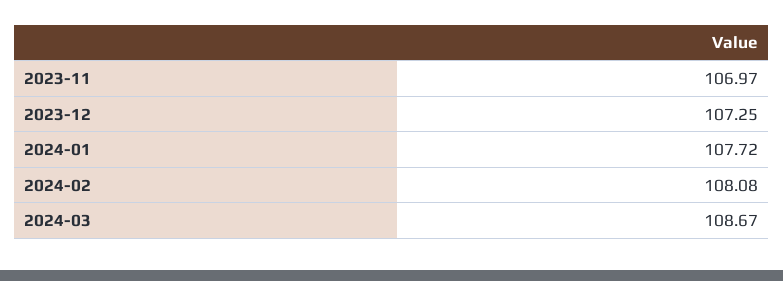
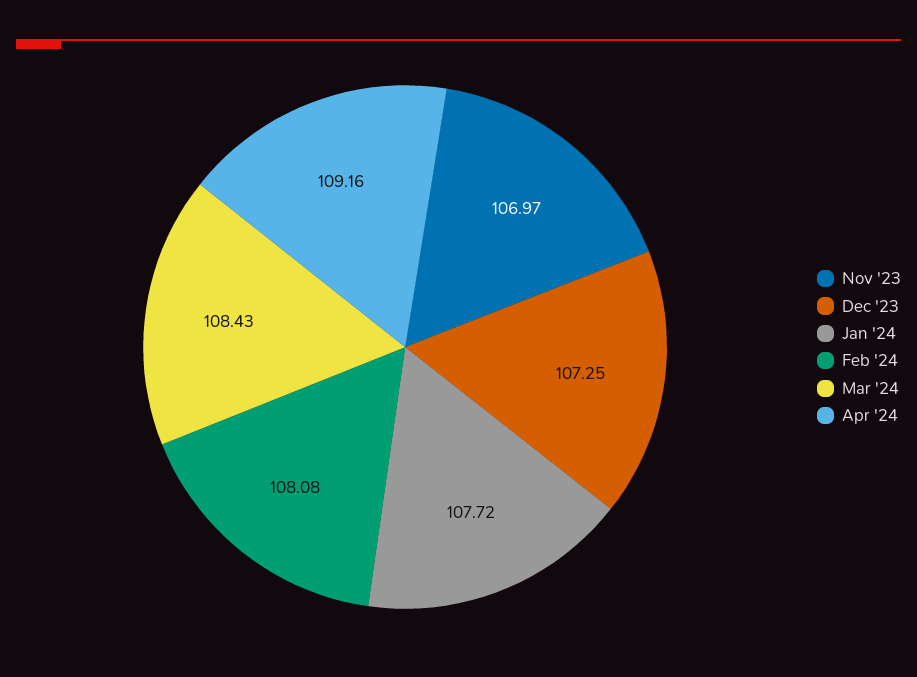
2024-03: 108.67 -> 108.43
Apr '24: none -> 109.16

